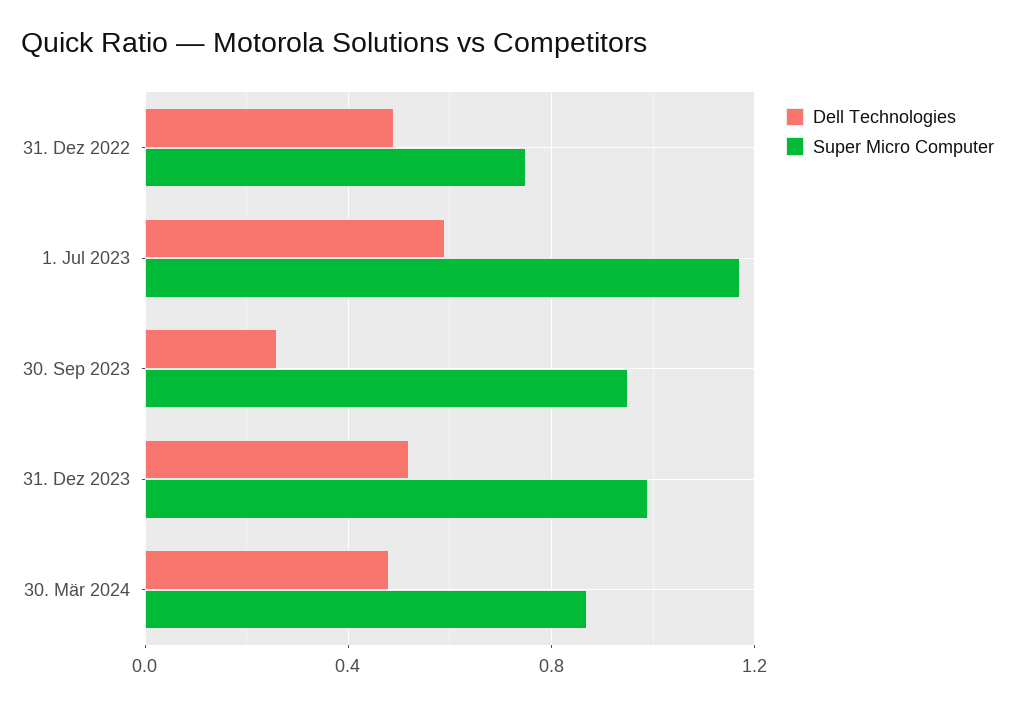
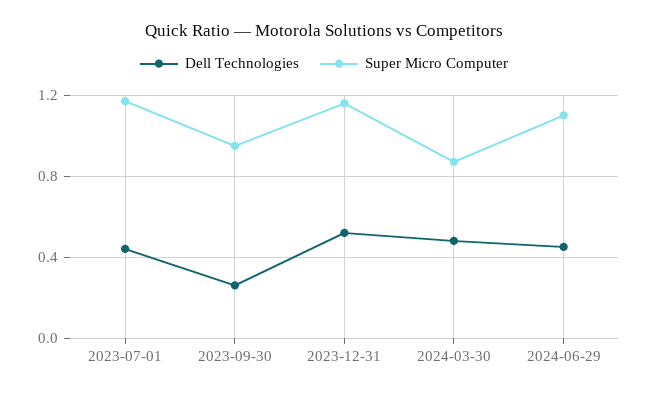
Dell Technologies, 31. Dez 2022: 0.5 -> none
Super Micro Computer, 31. Dez 2022: 0.75 -> none
Dell Technologies, 1. Jul 2023: 0.6 -> 0.45
Super Micro Computer, 31. Dez 2023: 1 -> 1.15
Dell Technologies, 2024-06-29: none -> 0.45
Super Micro Computer, 2024-06-29: none -> 1.1

